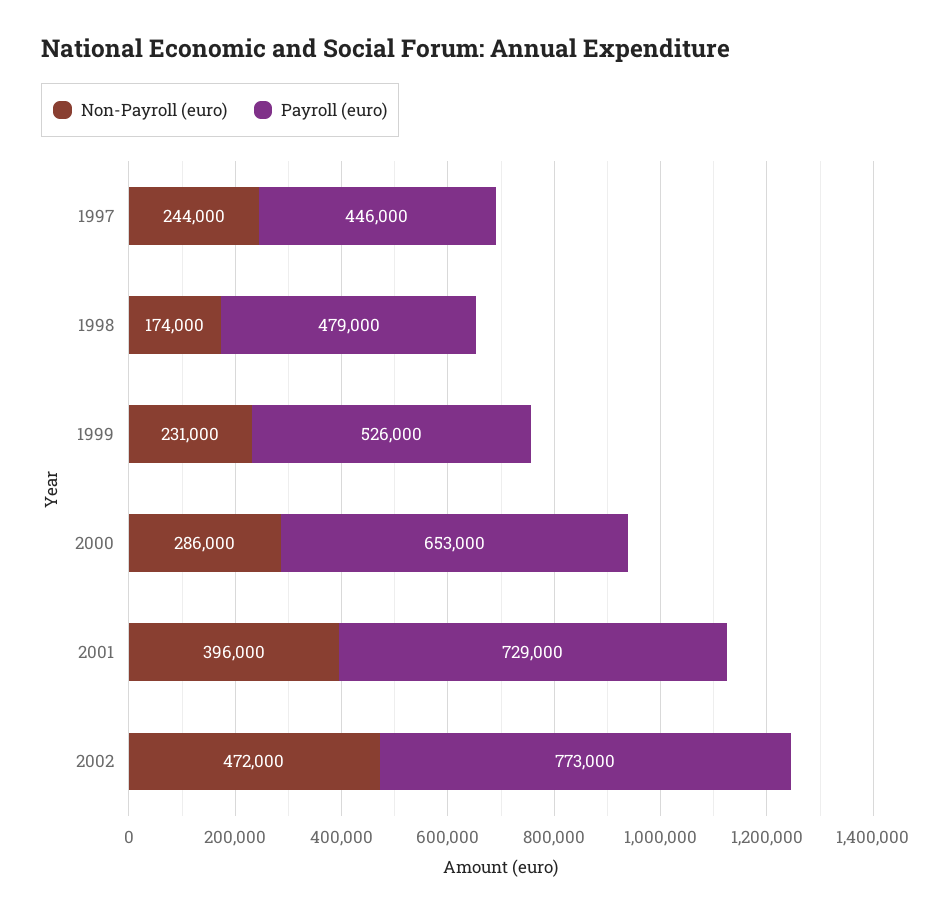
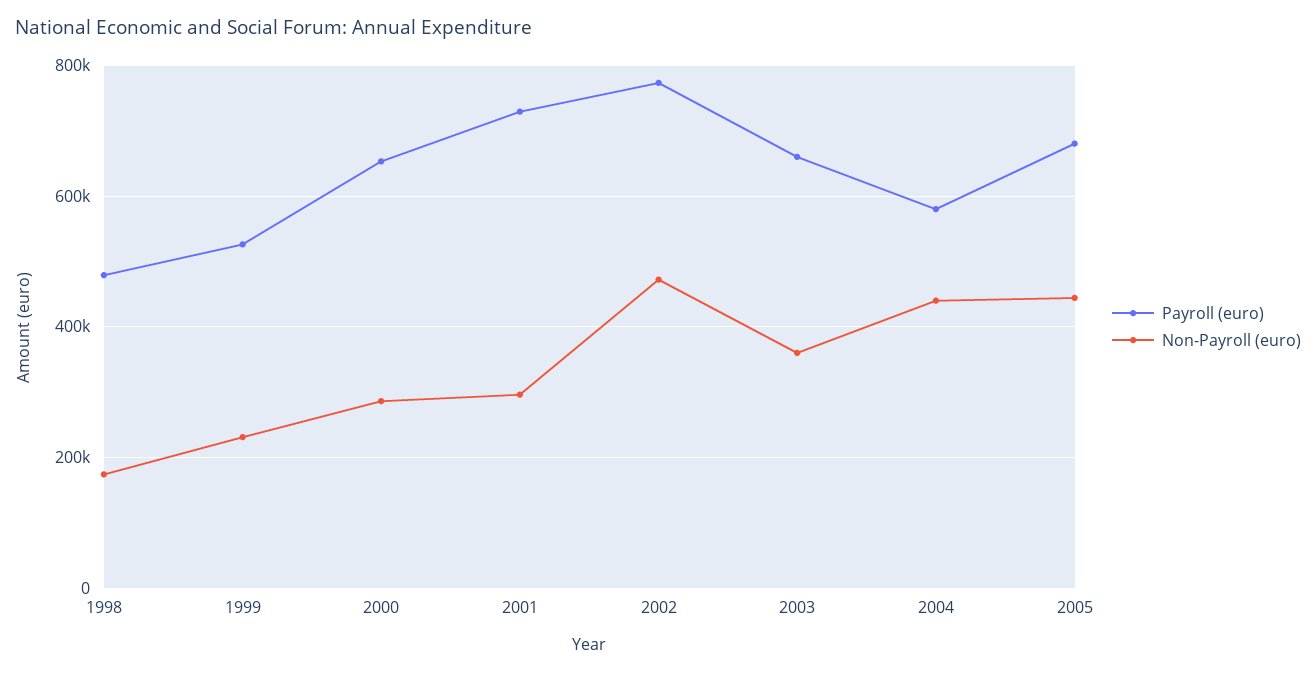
Non-Payroll (euro), 1997: 244000 -> none
Payroll (euro), 1997: 446000 -> none
Non-Payroll (euro), 2001: 396000 -> 300000
Payroll (euro), 2003: none -> 660000
Non-Payroll (euro), 2003: none -> 360000
Payroll (euro), 2004: none -> 580000
Non-Payroll (euro), 2004: none -> 440000
Payroll (euro), 2005: none -> 680000
Non-Payroll (euro), 2005: none -> 440000

